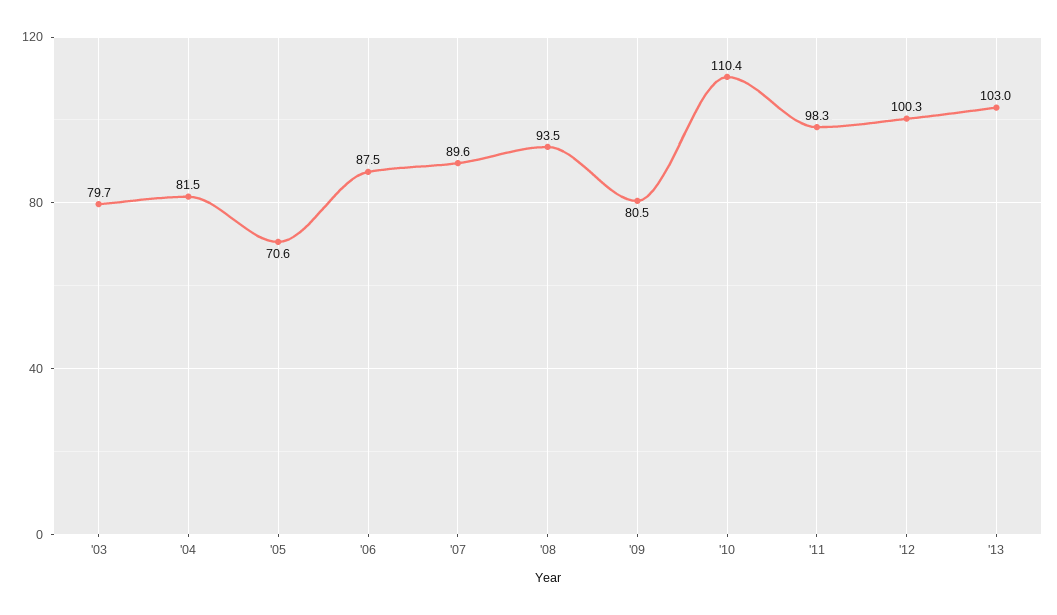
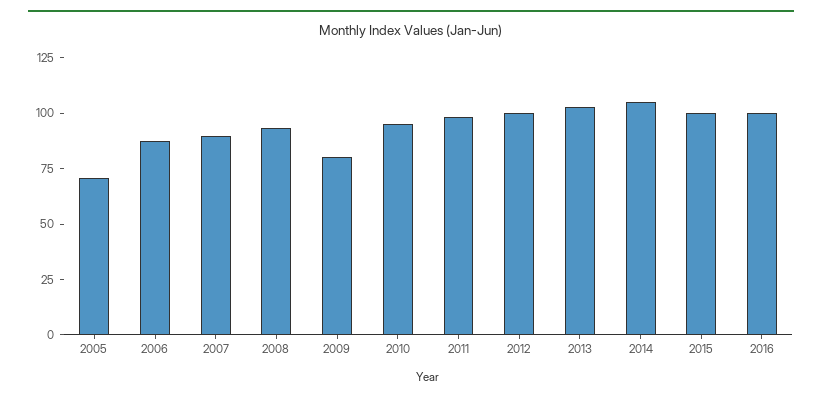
'03: 79.7 -> none
'04: 81.5 -> none
'10: 110.4 -> 95
2014: none -> 105
2015: none -> 100
2016: none -> 100

